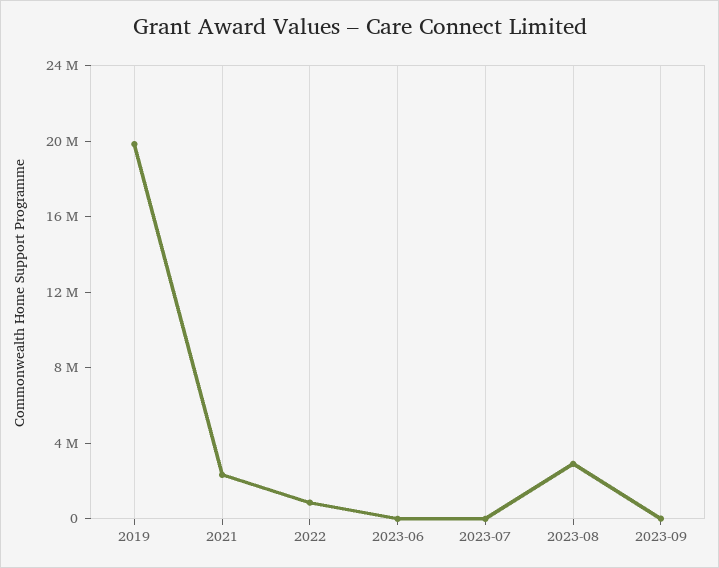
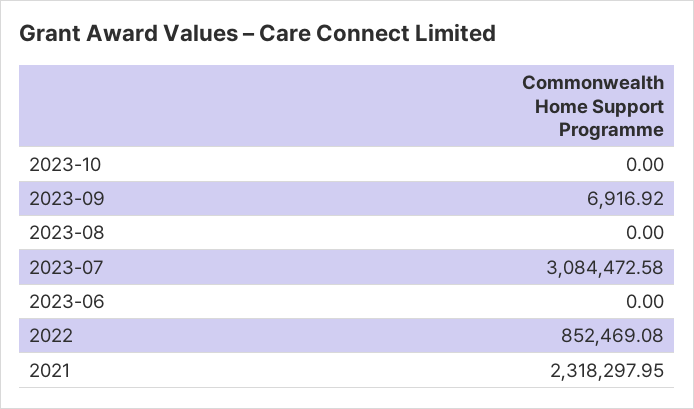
2019: 20000000 -> none
2023-07: 0 -> 3084472.58
2023-08: 3000000 -> 0
2023-10: none -> 0

